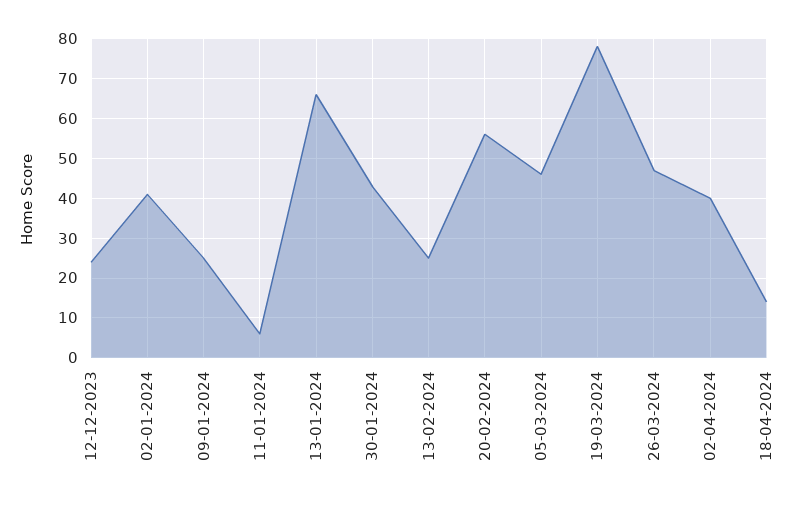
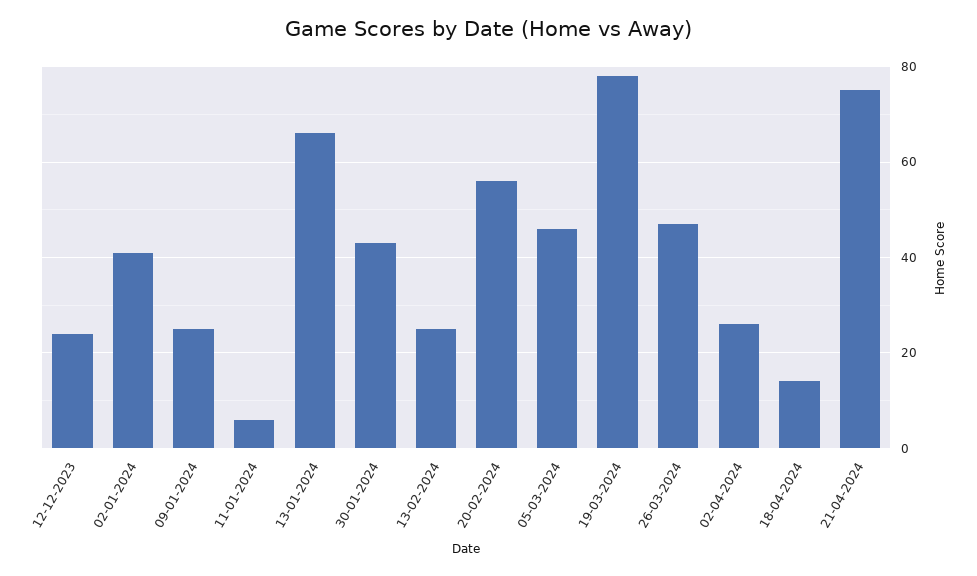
02-04-2024: 40 -> 25
21-04-2024: none -> 75

